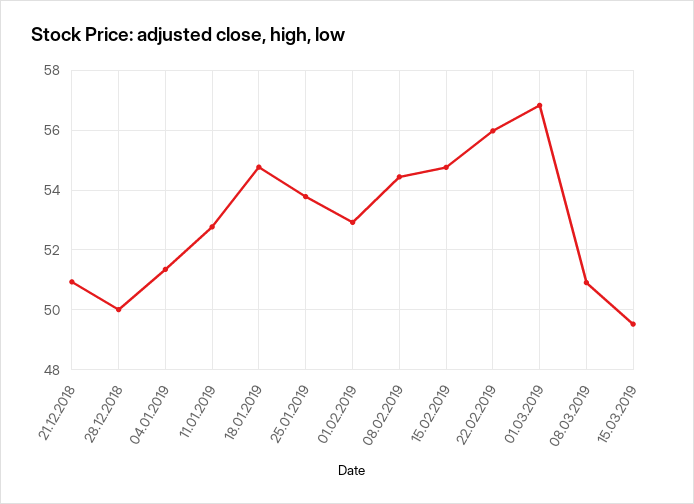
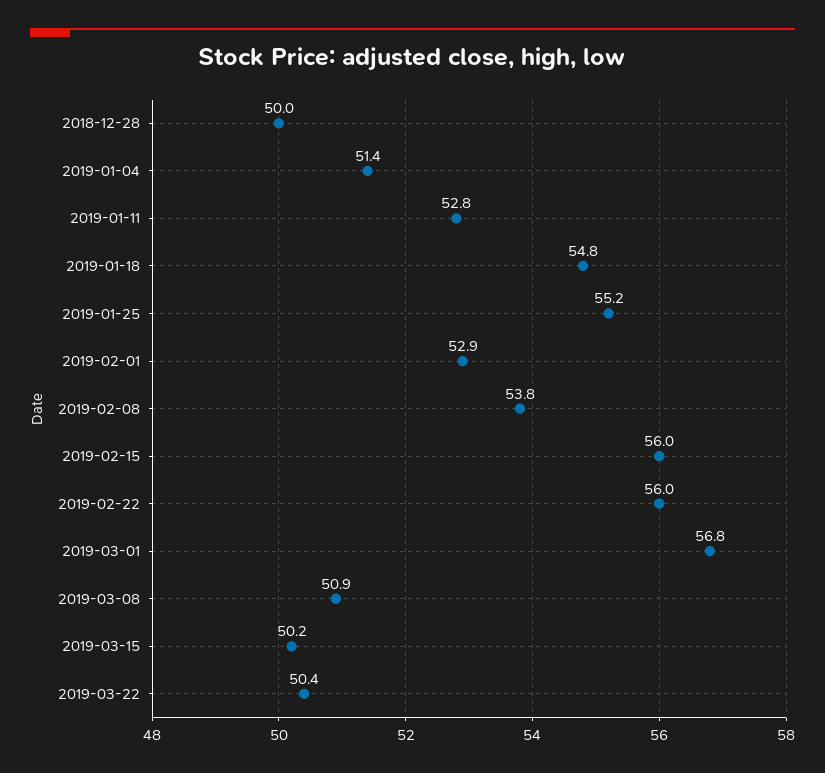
21.12.2018: 51 -> none
25.01.2019: 53.75 -> 55.2
08.02.2019: 54.5 -> 53.8
15.02.2019: 54.75 -> 56
15.03.2019: 49.5 -> 50.2
2019-03-22: none -> 50.4

